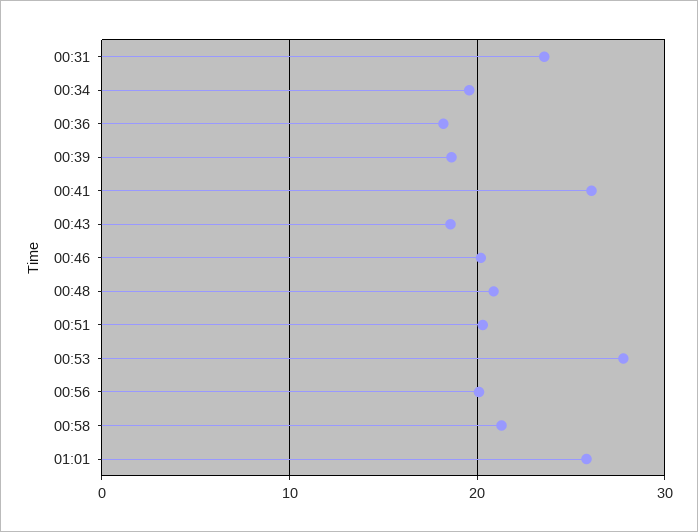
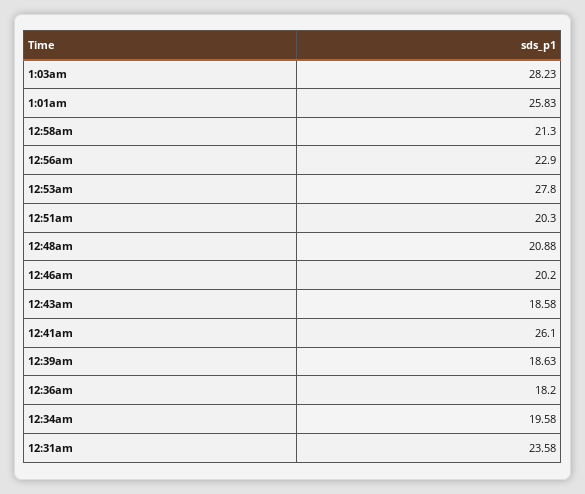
00:56: 20 -> 22.9
1:03am: none -> 28.23

